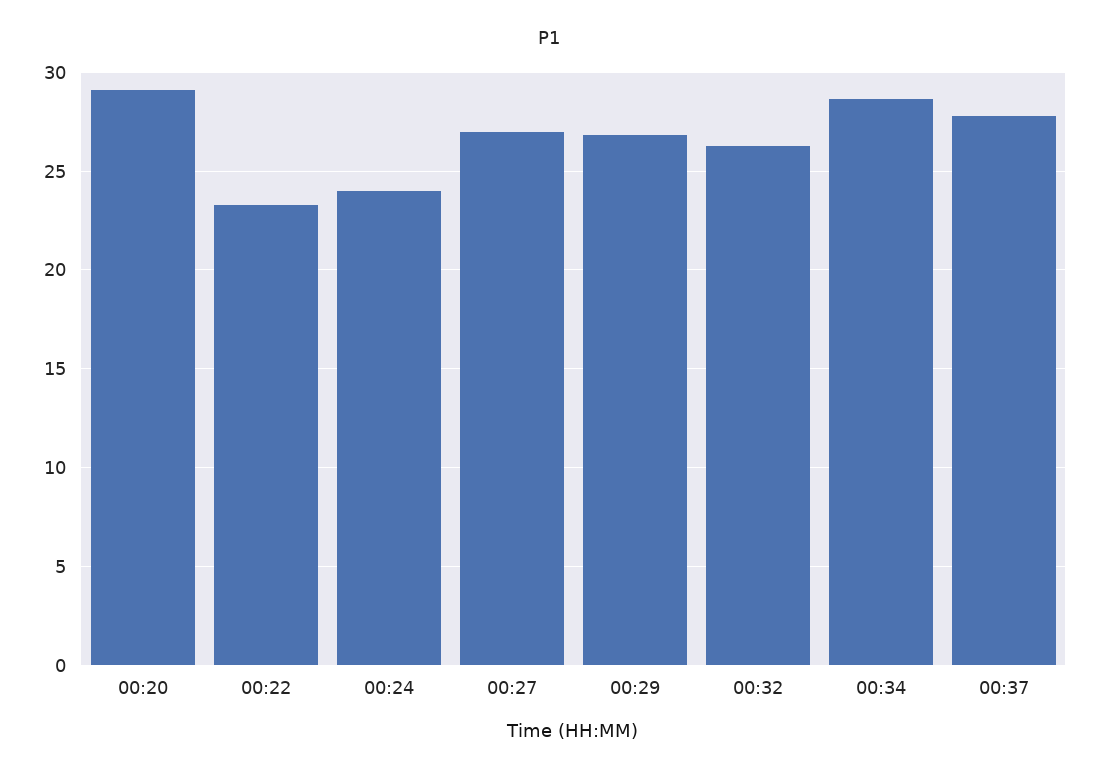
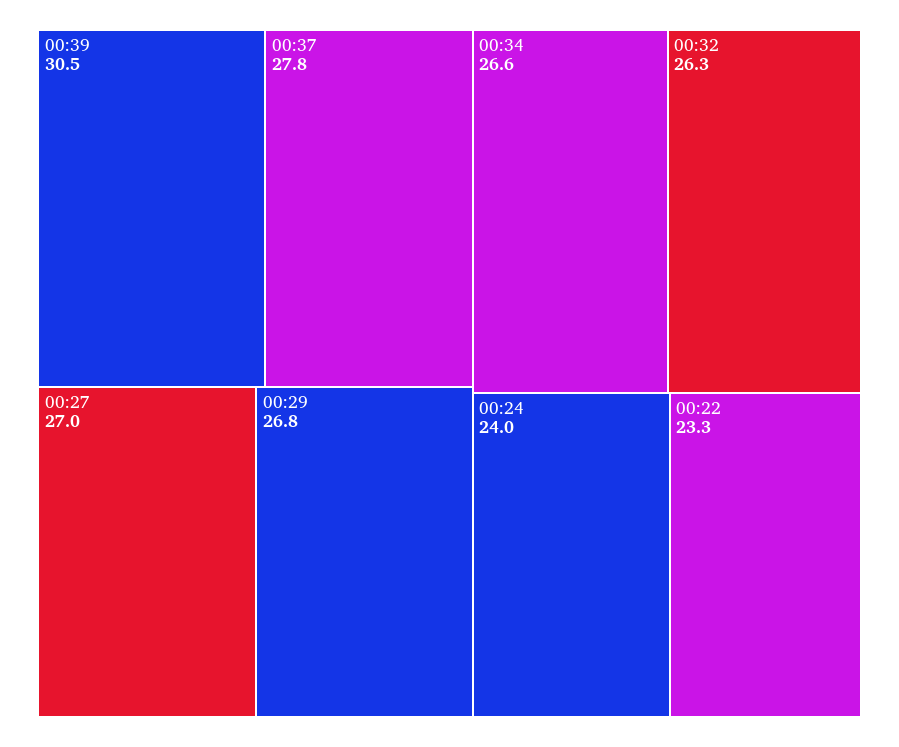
00:20: 29 -> none
00:34: 28.5 -> 26.6
00:39: none -> 30.5

